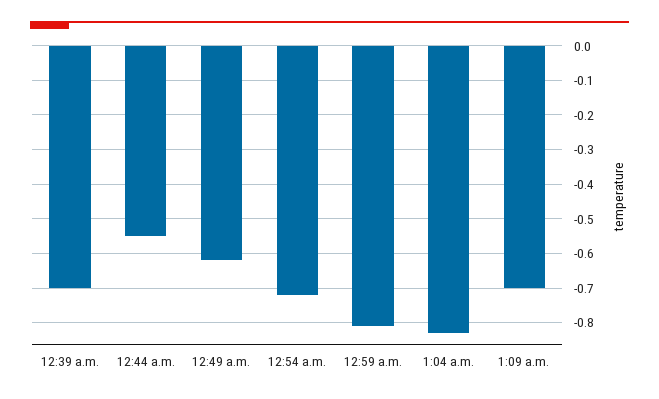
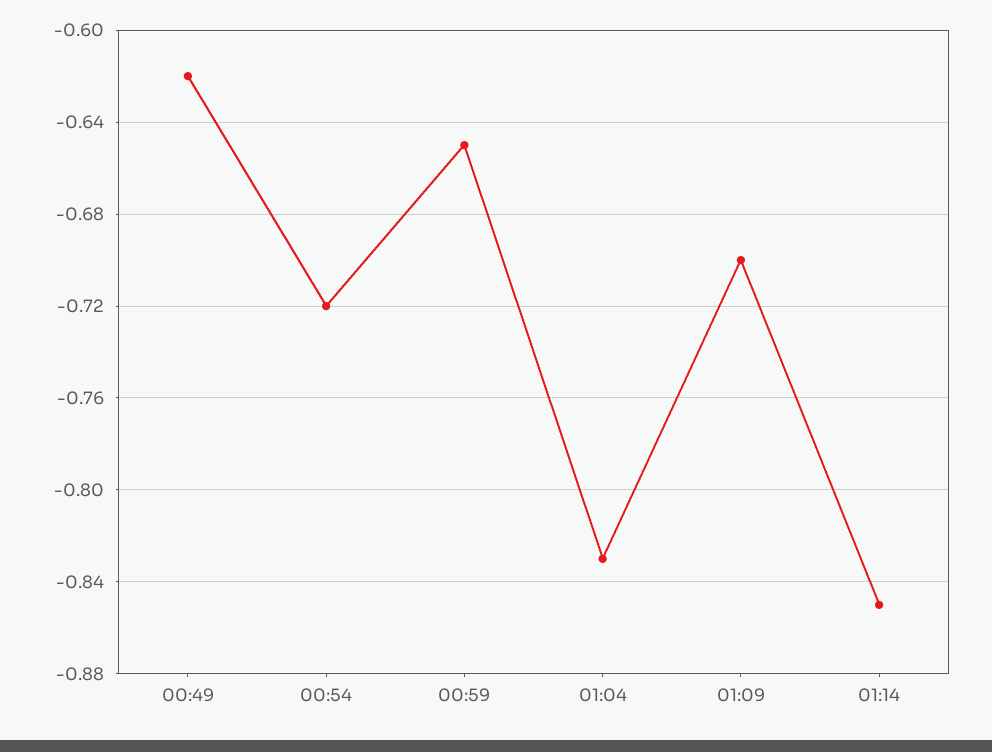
12:39 a.m.: -0.7 -> none
12:44 a.m.: -0.55 -> none
12:59 a.m.: -0.8 -> -0.65
01:14: none -> -0.85

